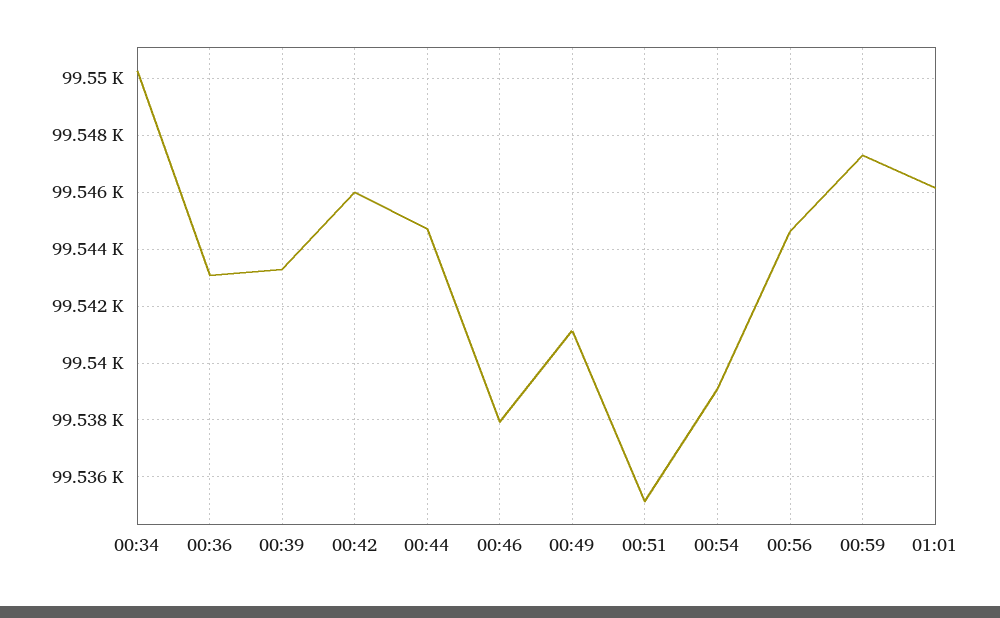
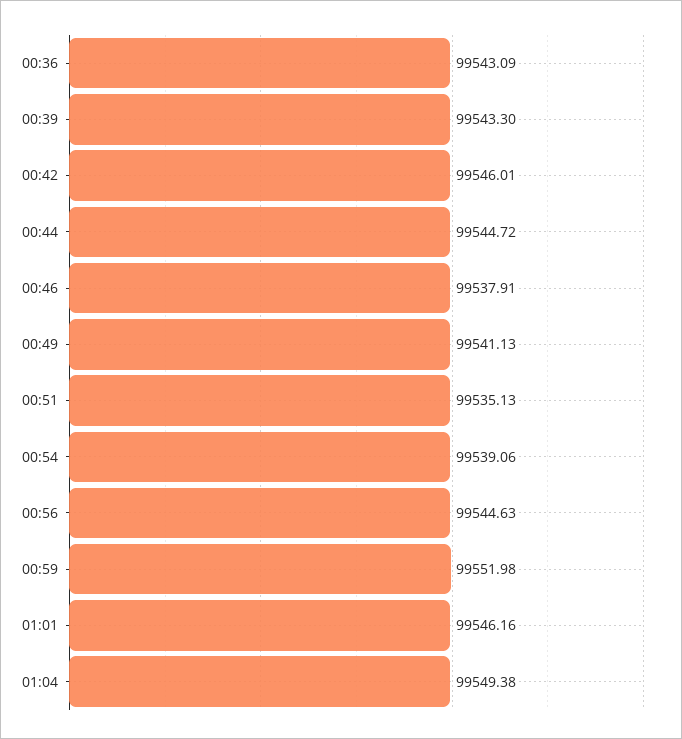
00:34: 99550.25 -> none
00:59: 99547.25 -> 99551.98
01:04: none -> 99549.38

